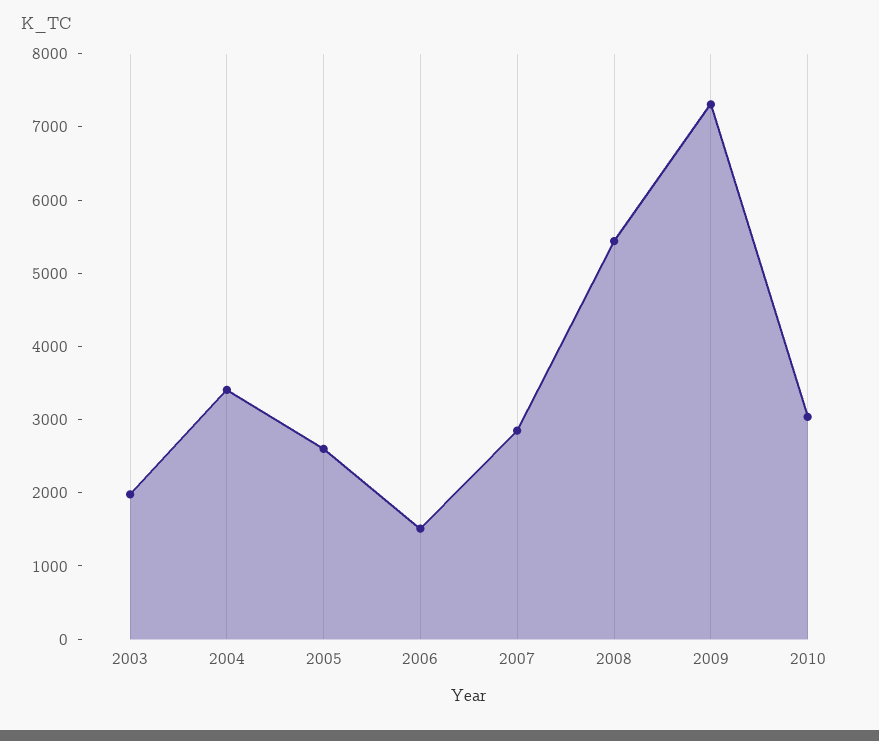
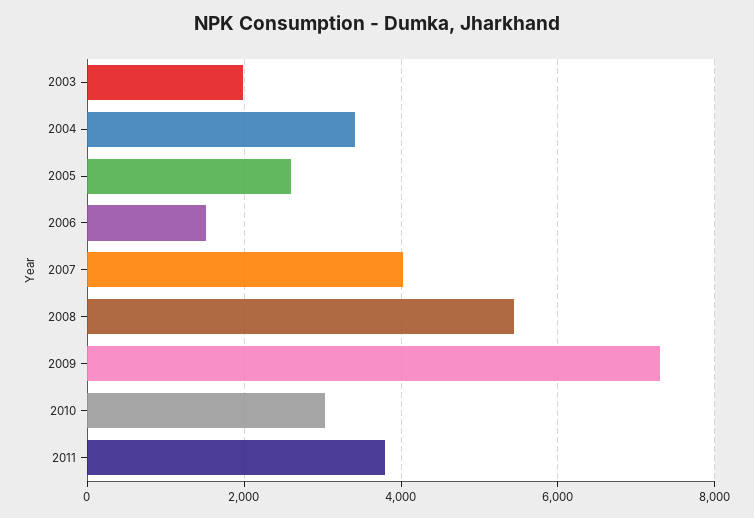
2007: 2800 -> 4000
2011: none -> 3800

